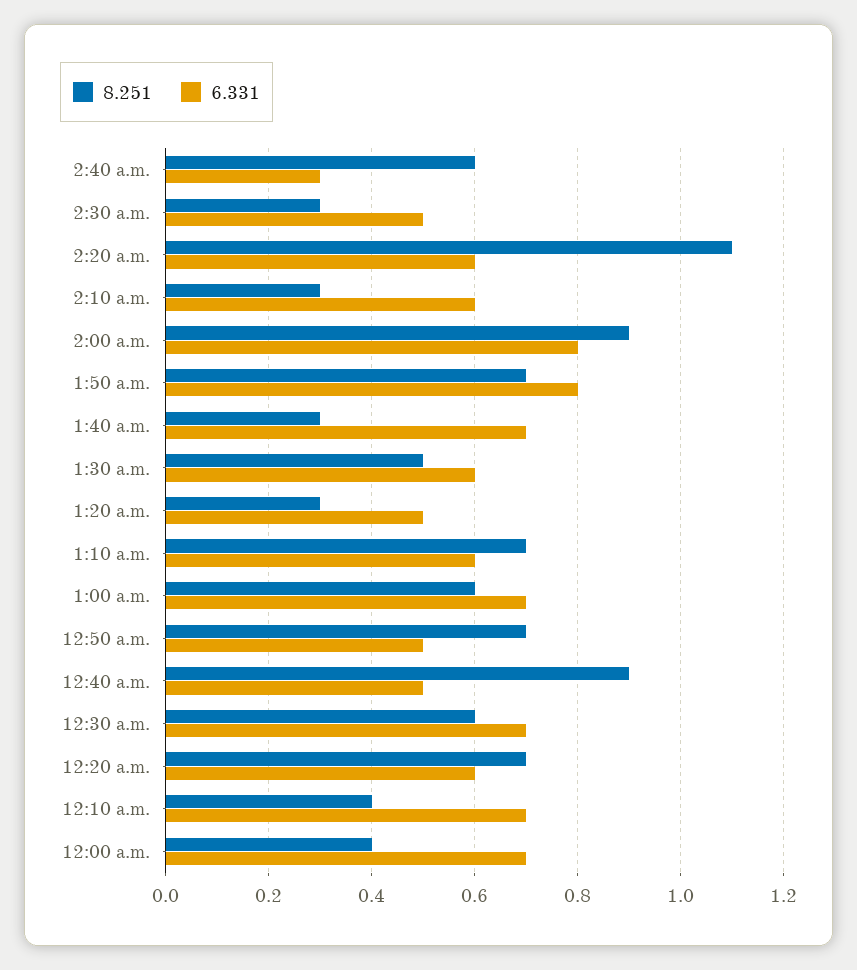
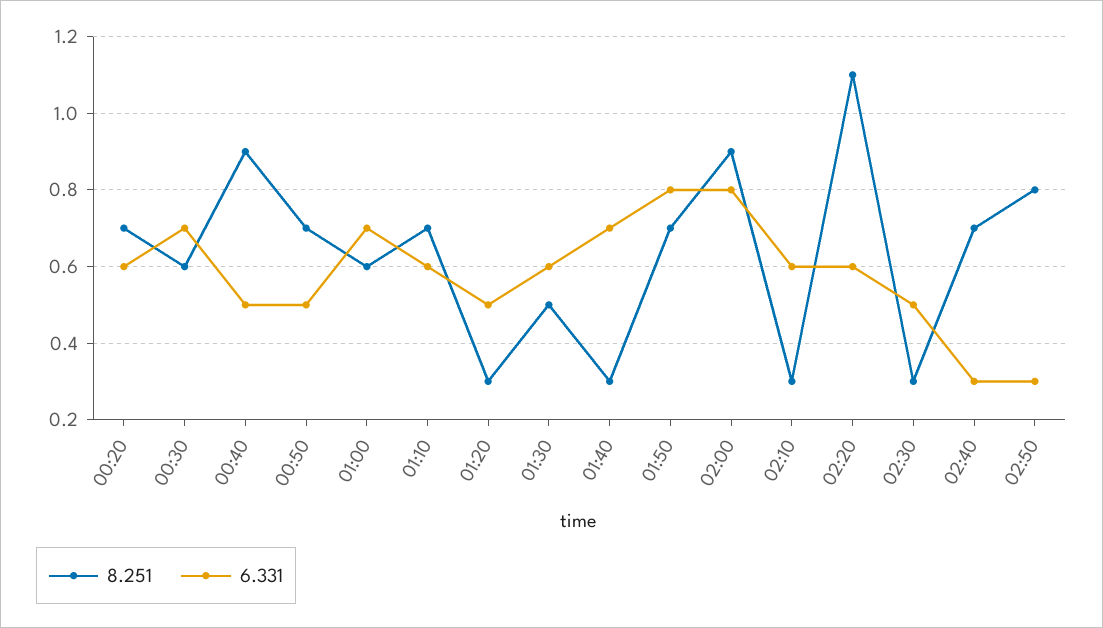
8.251, 2:40 a.m.: 0.6 -> 0.7
8.251, 12:10 a.m.: 0.4 -> none
6.331, 12:10 a.m.: 0.7 -> none
8.251, 12:00 a.m.: 0.4 -> none
6.331, 12:00 a.m.: 0.7 -> none
8.251, 02:50: none -> 0.8
6.331, 02:50: none -> 0.3

